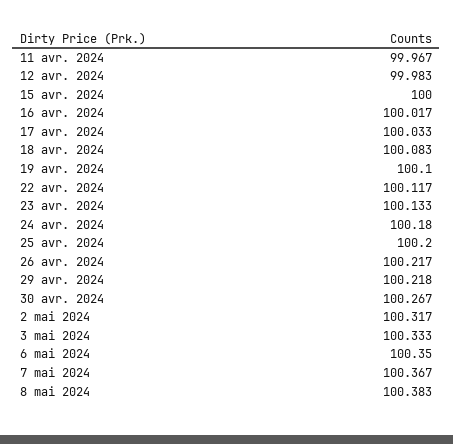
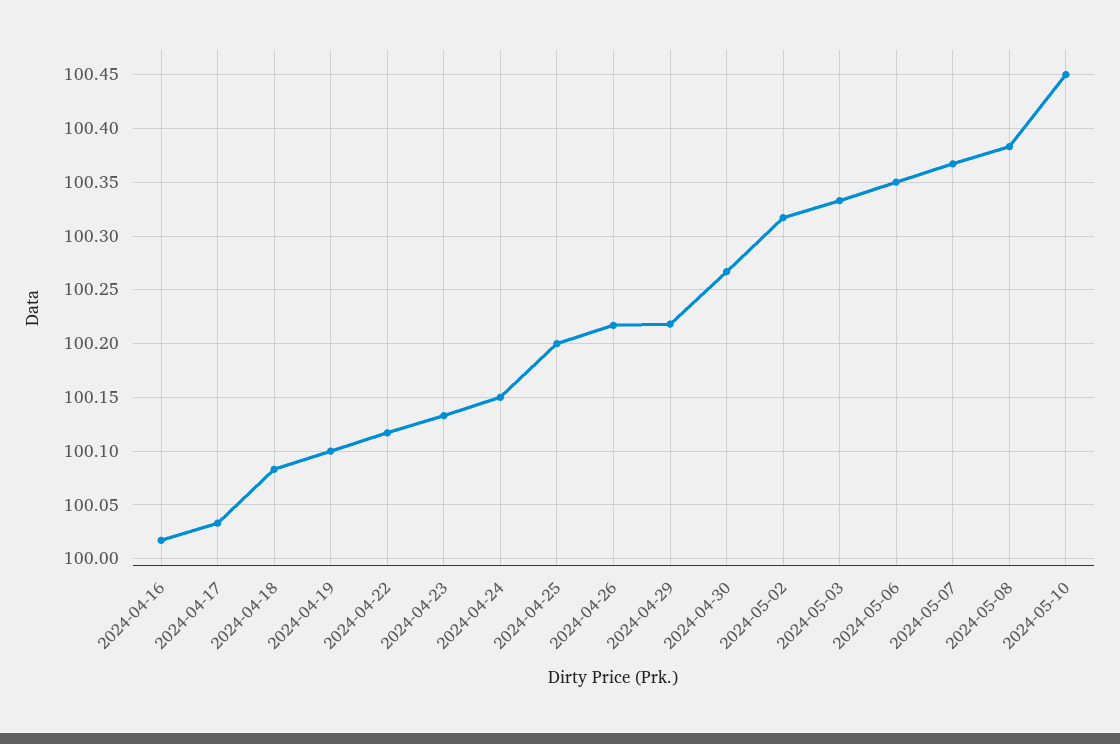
11 avr. 2024: 99.967 -> none
12 avr. 2024: 99.983 -> none
15 avr. 2024: 100 -> none
24 avr. 2024: 100.18 -> 100.15
2024-05-10: none -> 100.45

